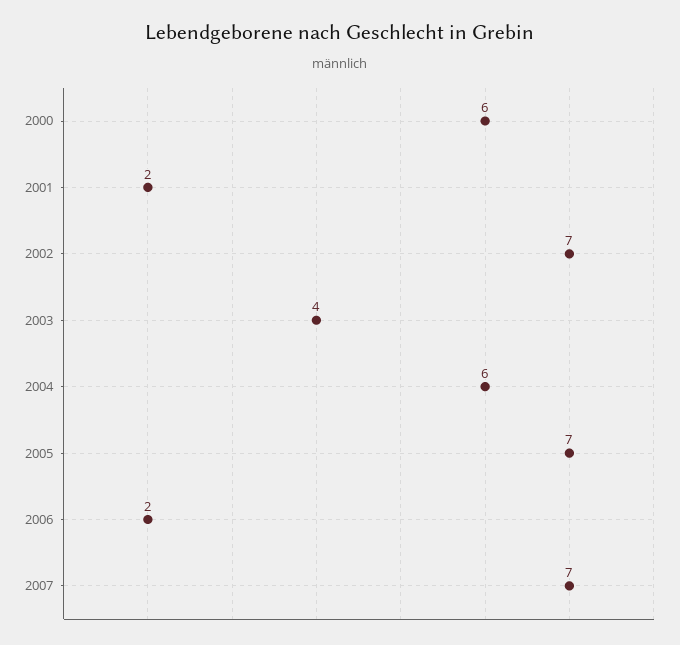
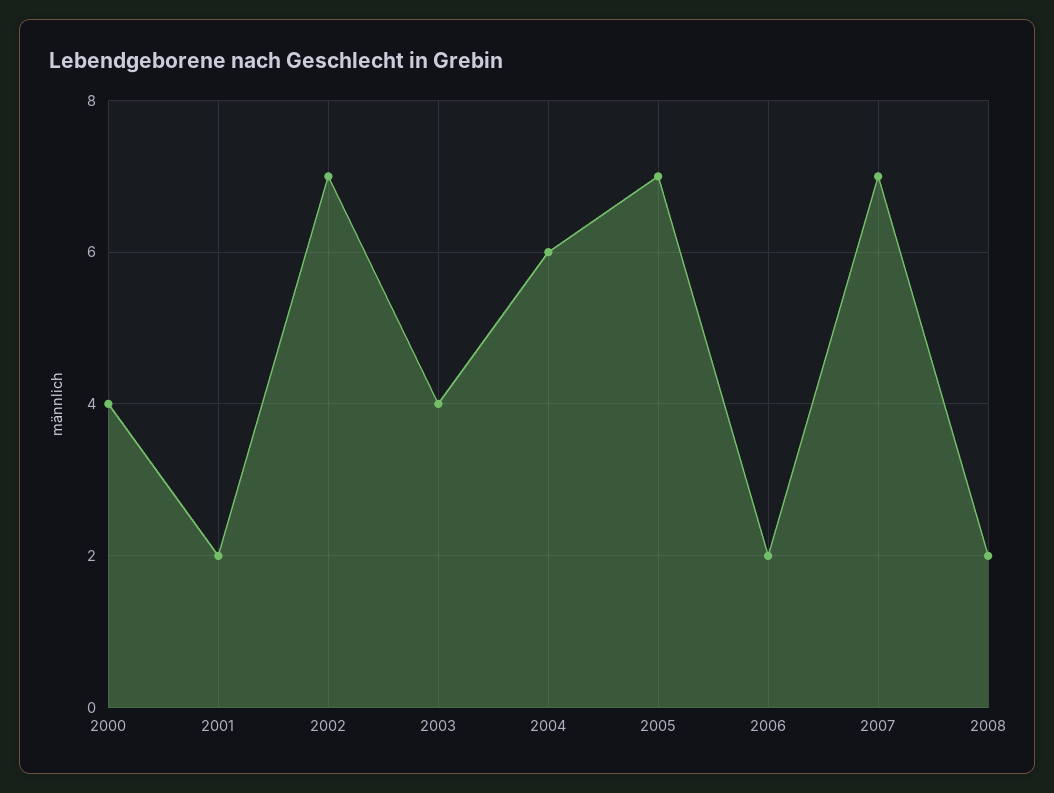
2000: 6 -> 4
2008: none -> 2

